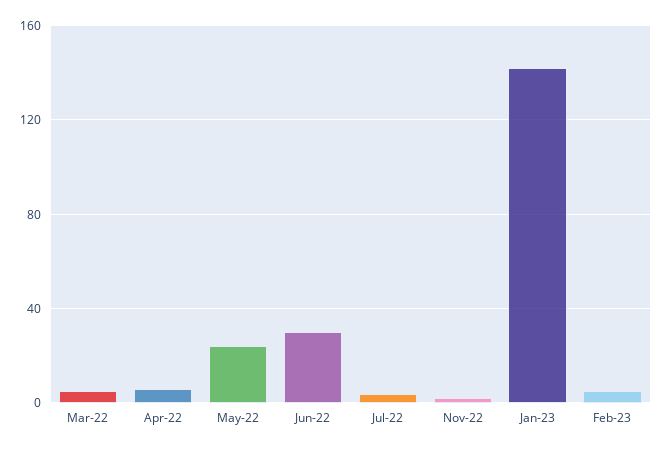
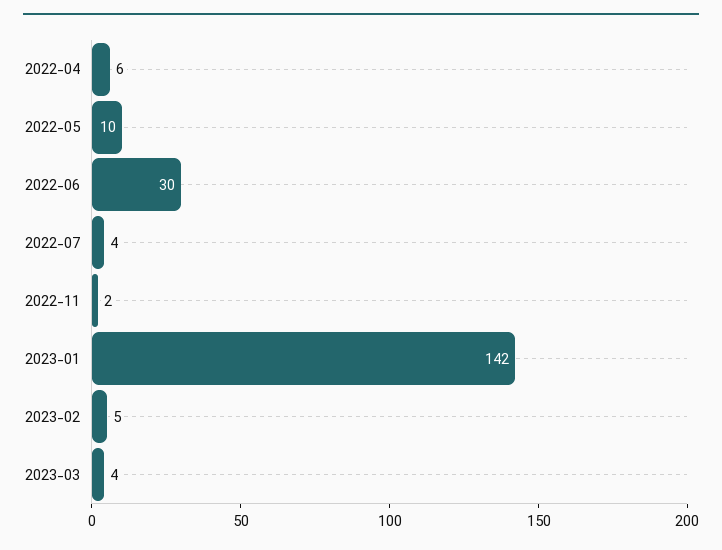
Mar-22: 5 -> none
May-22: 25 -> 10
2023-03: none -> 4

